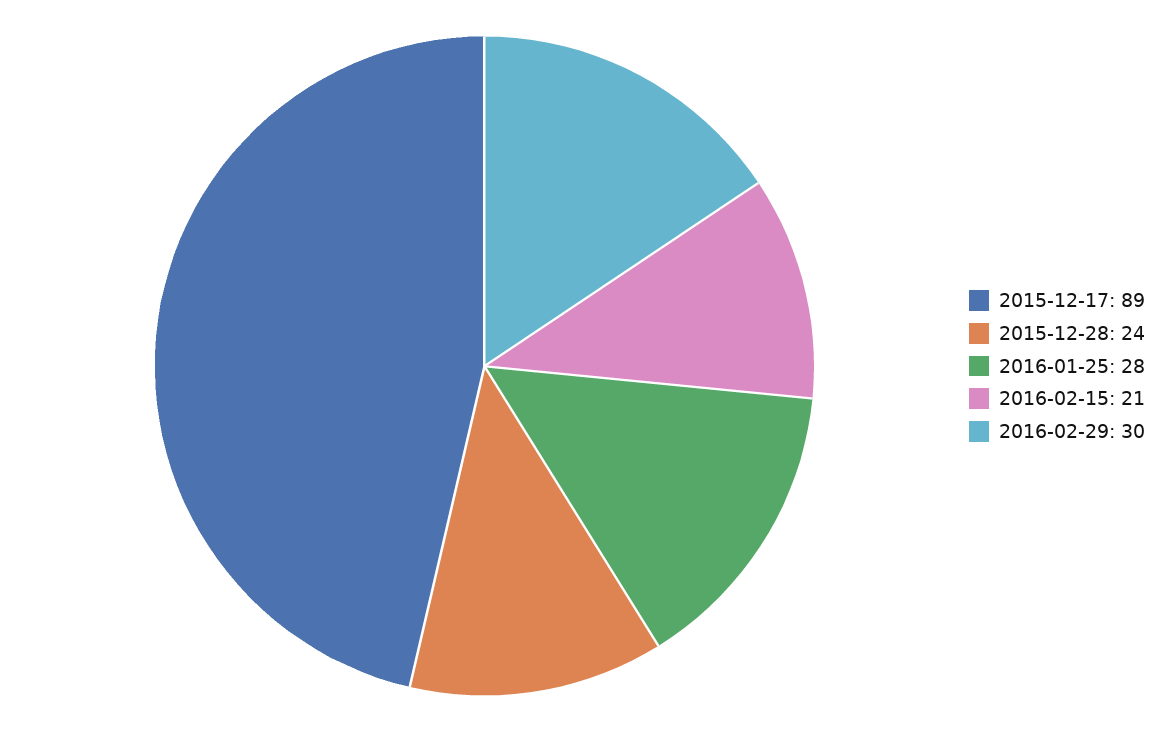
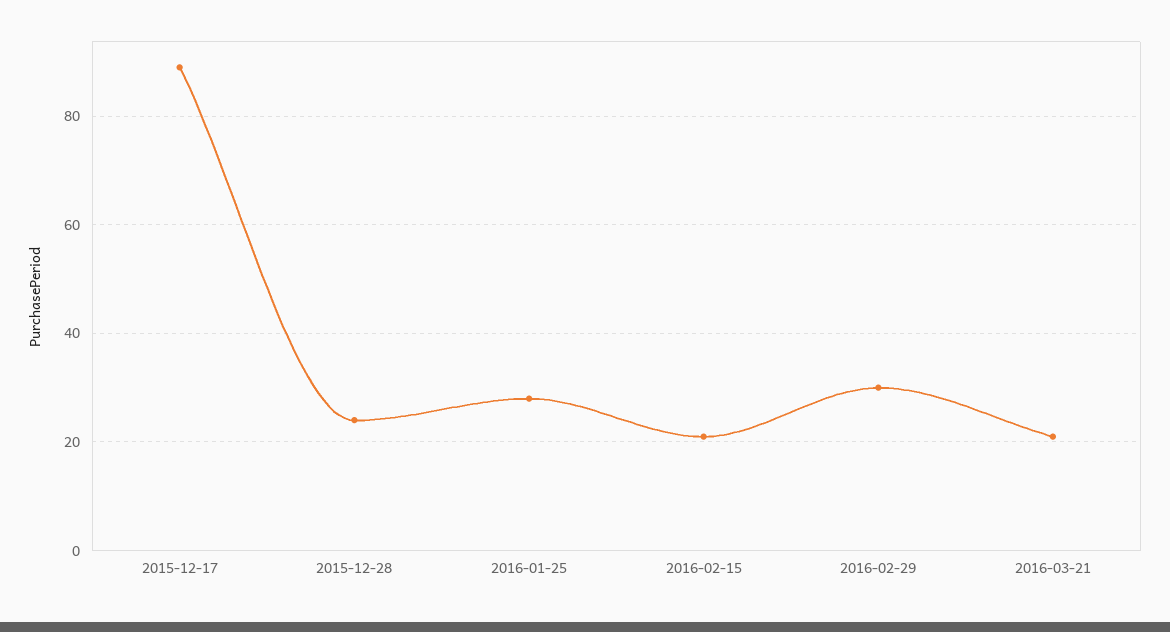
2016-03-21: none -> 20

